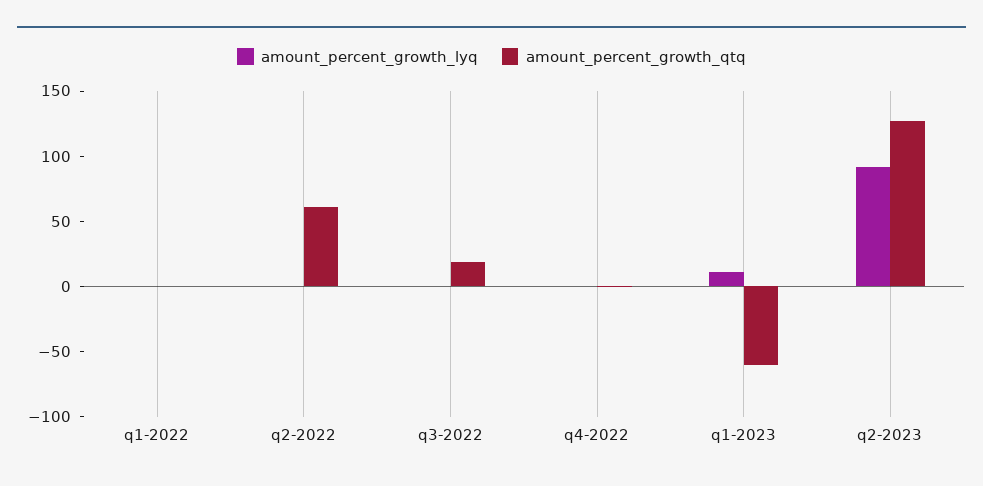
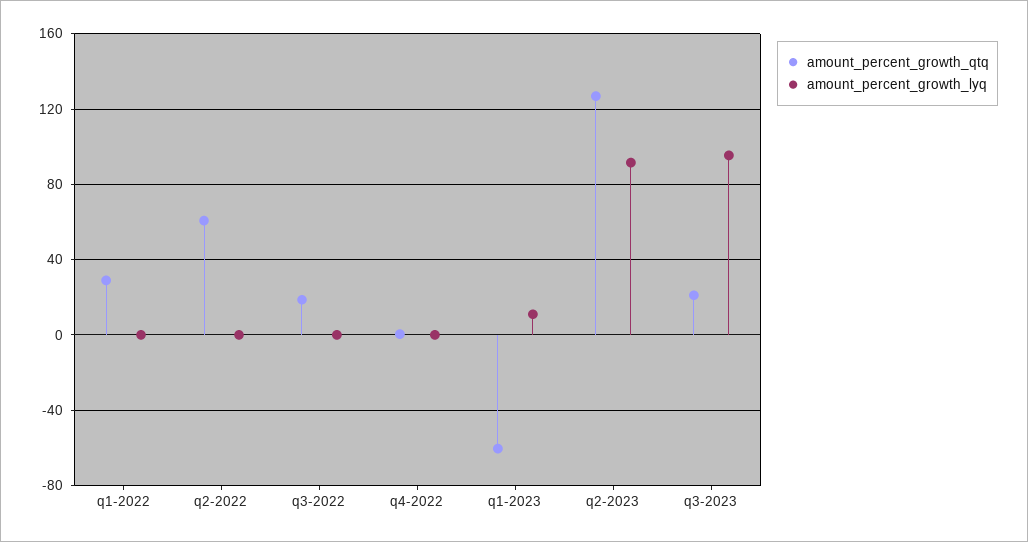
amount_percent_growth_qtq, q1-2022: 0 -> 30
amount_percent_growth_qtq, q3-2023: none -> 20
amount_percent_growth_lyq, q3-2023: none -> 95

